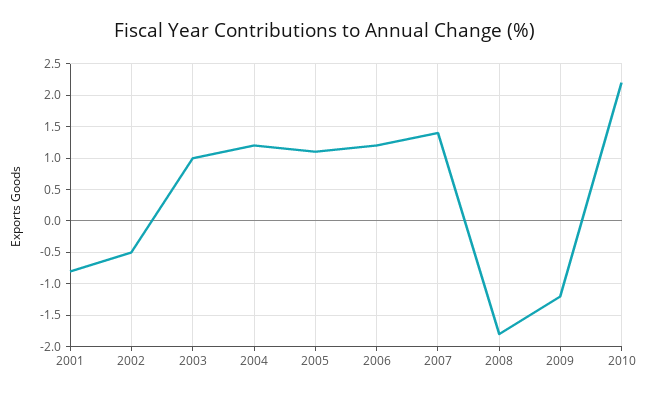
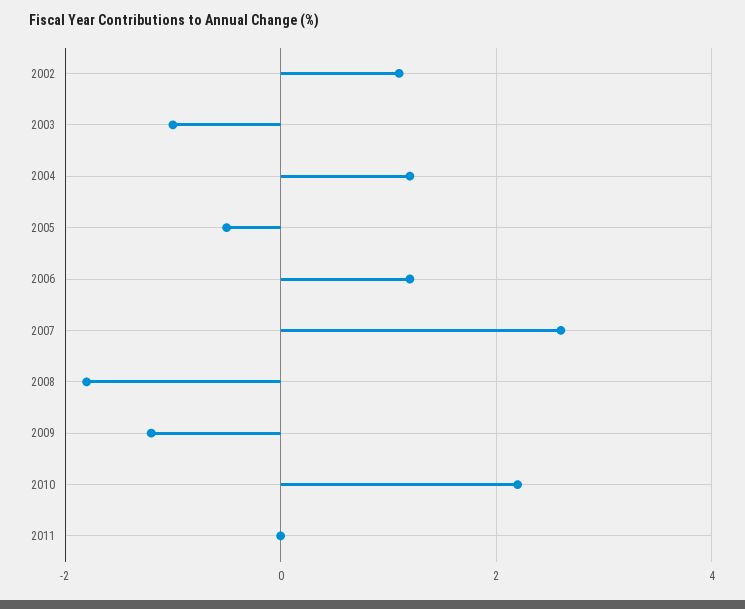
2001: -0.8 -> none
2002: -0.5 -> 1
2003: 1 -> -1
2005: 1.1 -> -0.5
2007: 1.4 -> 2.5
2011: none -> 0

